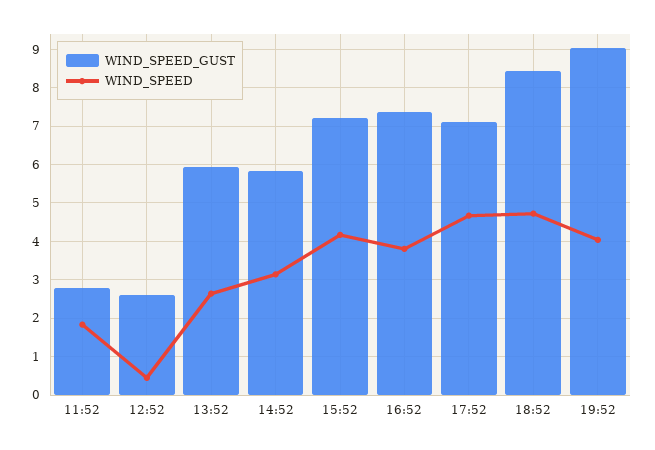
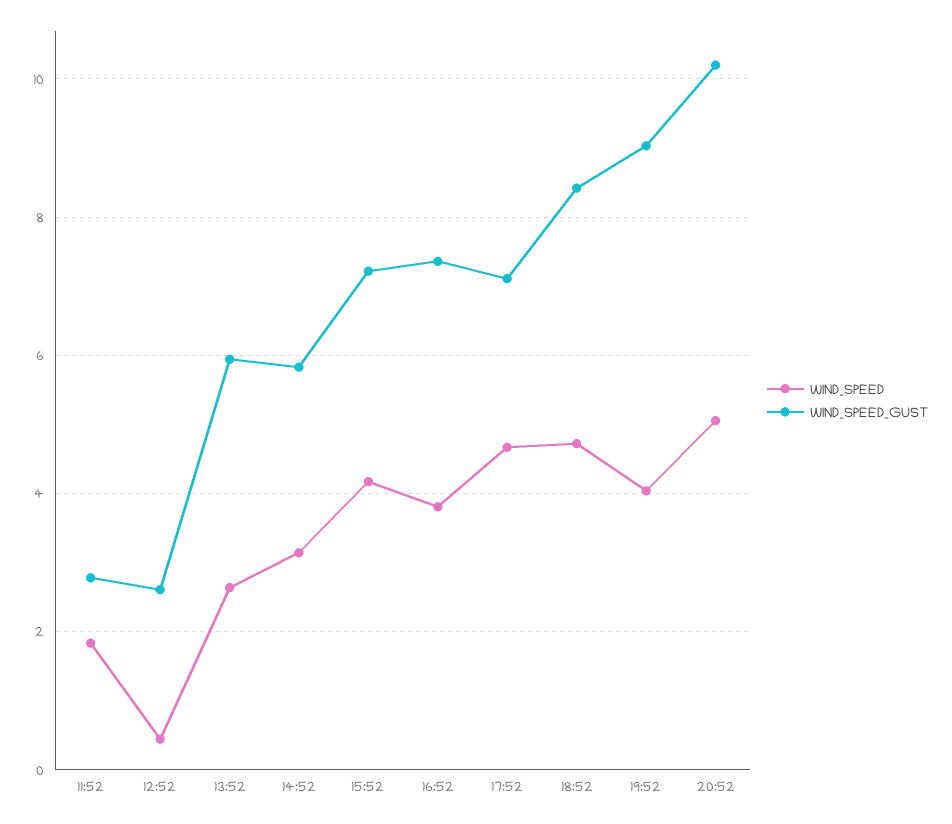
WIND_SPEED, 20:52: none -> 5
WIND_SPEED_GUST, 20:52: none -> 10.2

